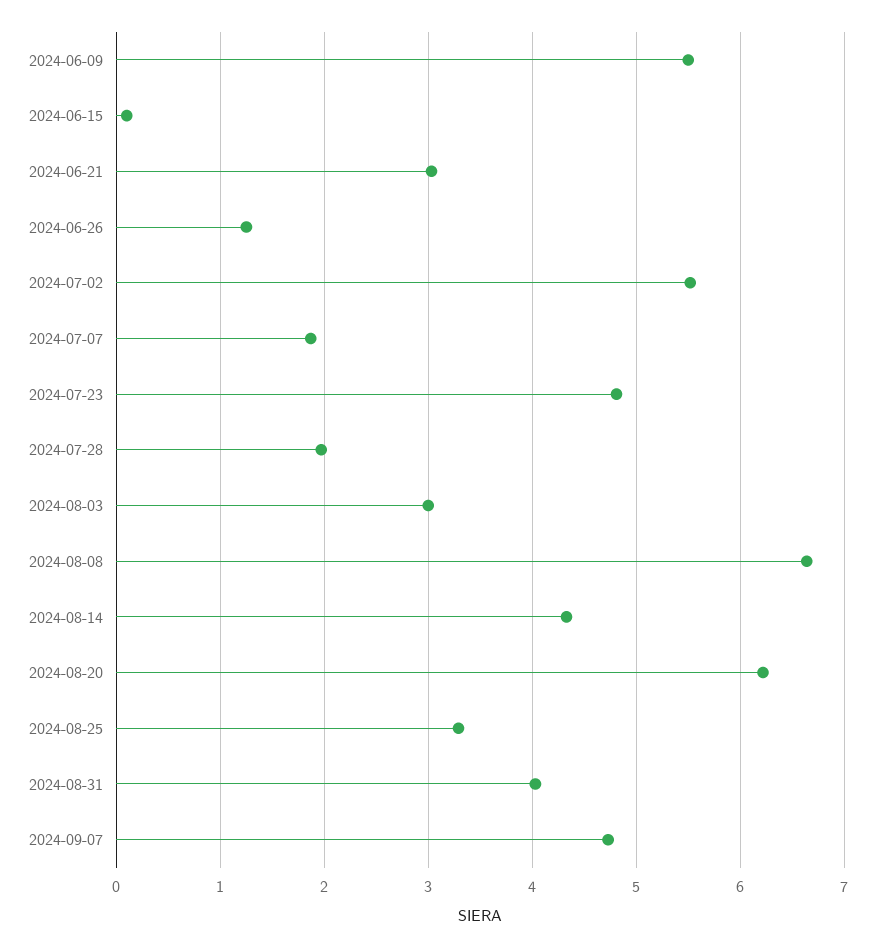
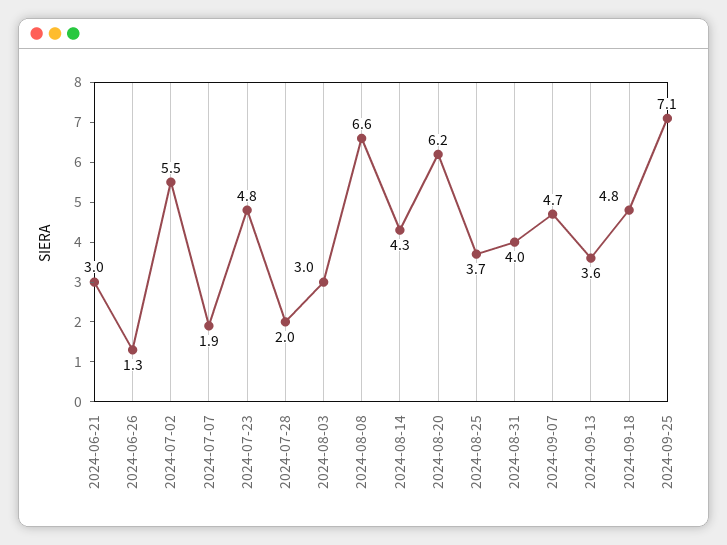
2024-06-09: 5.5 -> none
2024-06-15: 0.1 -> none
2024-08-25: 3.3 -> 3.7
2024-09-13: none -> 3.6
2024-09-18: none -> 4.8
2024-09-25: none -> 7.1

